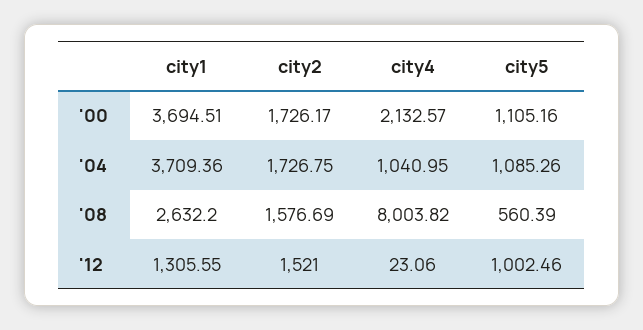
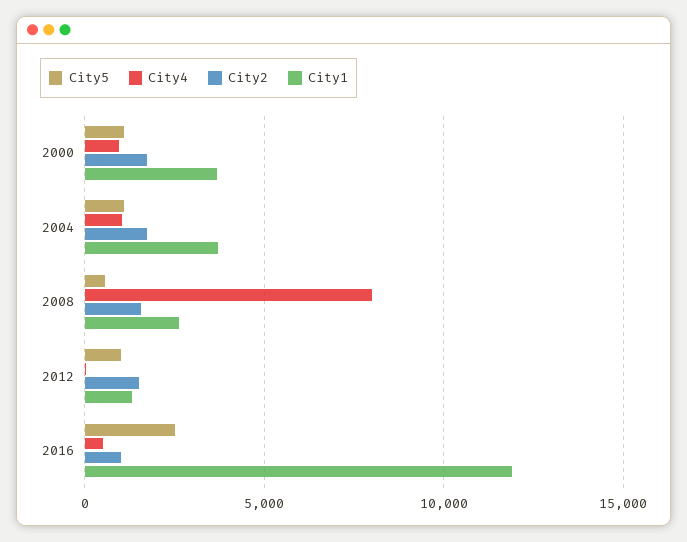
city4, '00: 2132.57 -> 1000
city5, 2016: none -> 2500
city4, 2016: none -> 500
city2, 2016: none -> 1000
city1, 2016: none -> 12000

